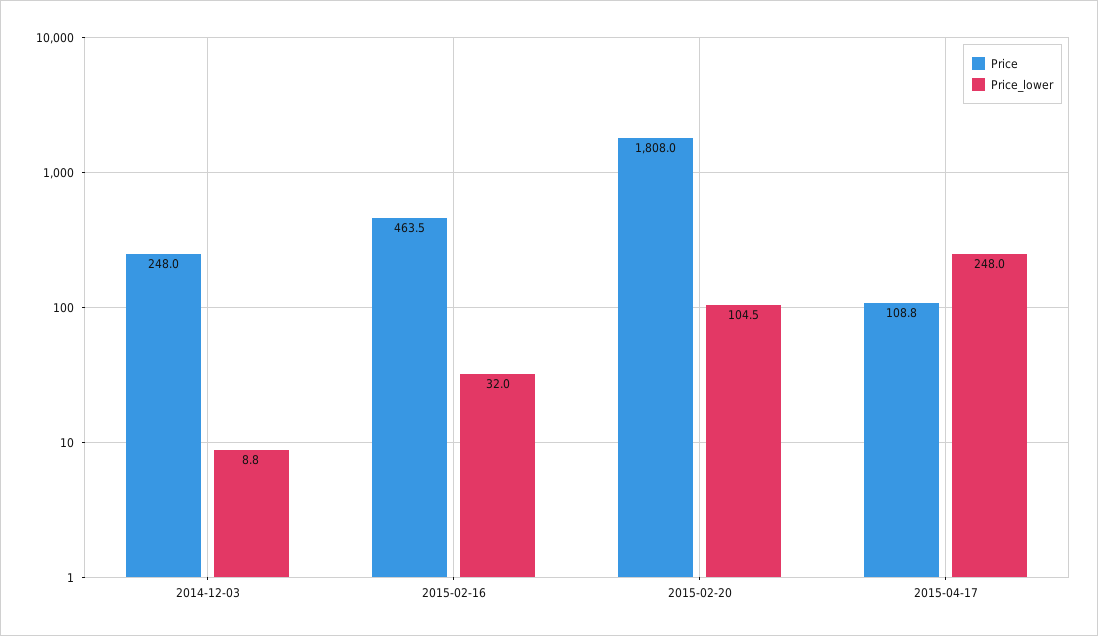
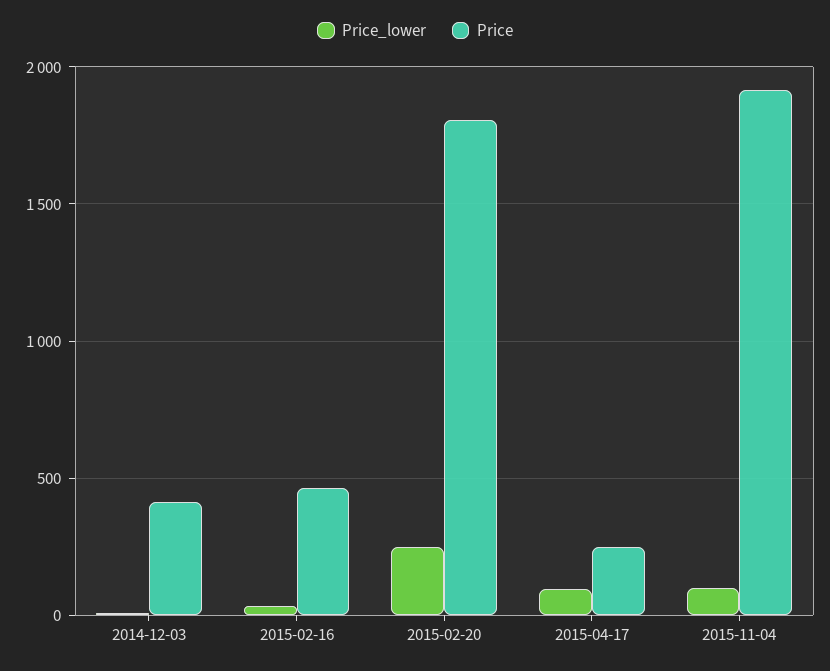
Price, 2014-12-03: 248 -> 400
Price_lower, 2015-02-20: 104.5 -> 250
Price, 2015-04-17: 108.8 -> 250
Price_lower, 2015-04-17: 248 -> 100
Price_lower, 2015-11-04: none -> 100
Price, 2015-11-04: none -> 1900

